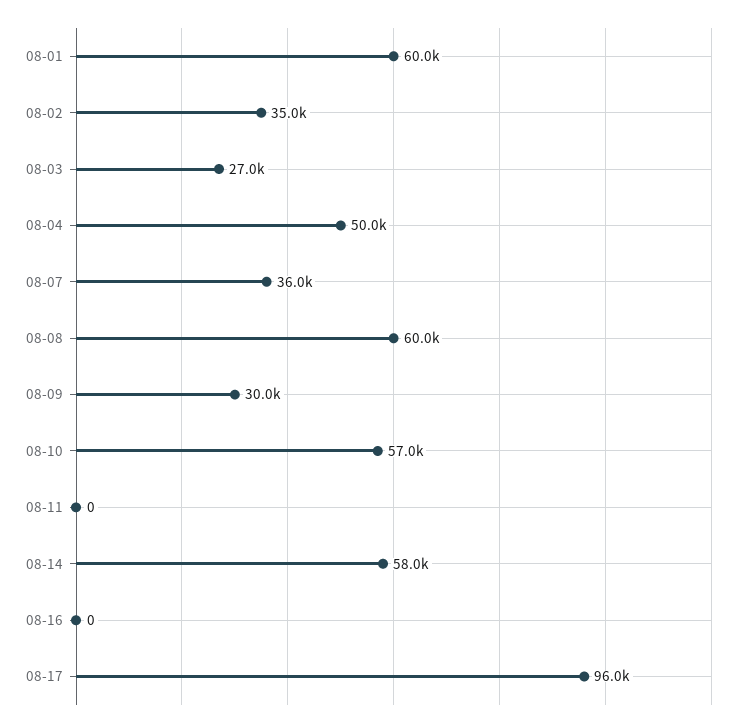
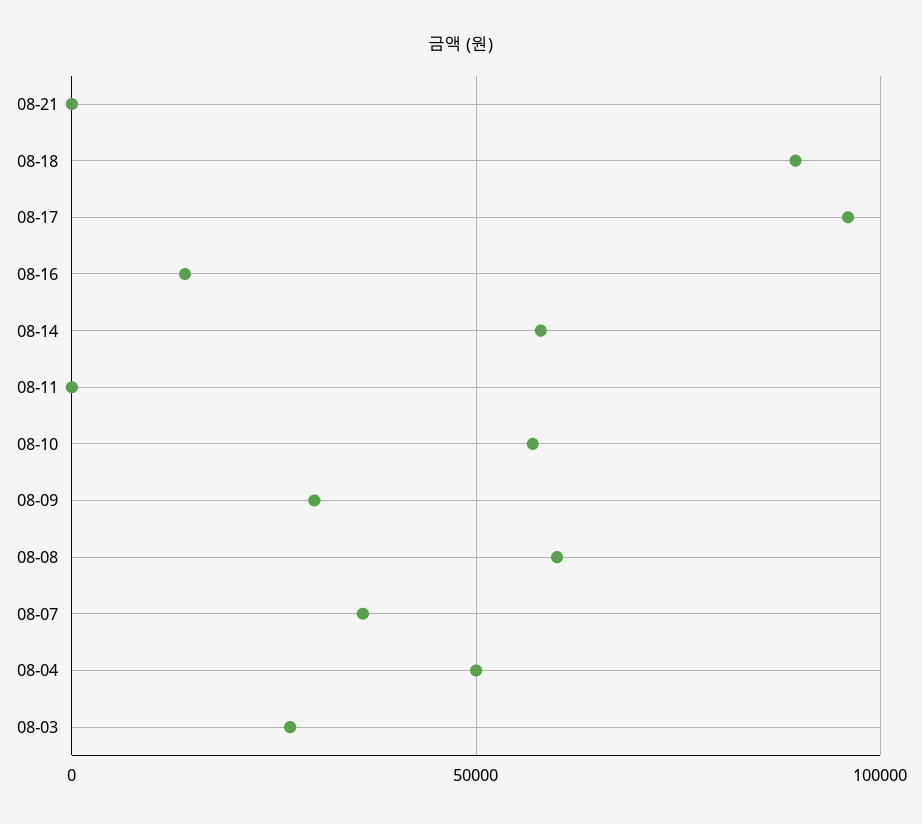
08-01: 60000 -> none
08-02: 35000 -> none
08-16: 0 -> 15000
08-21: none -> 0
08-18: none -> 90000

